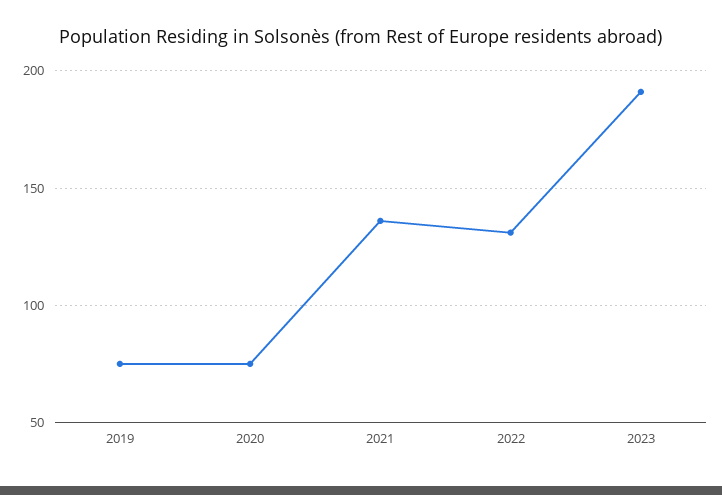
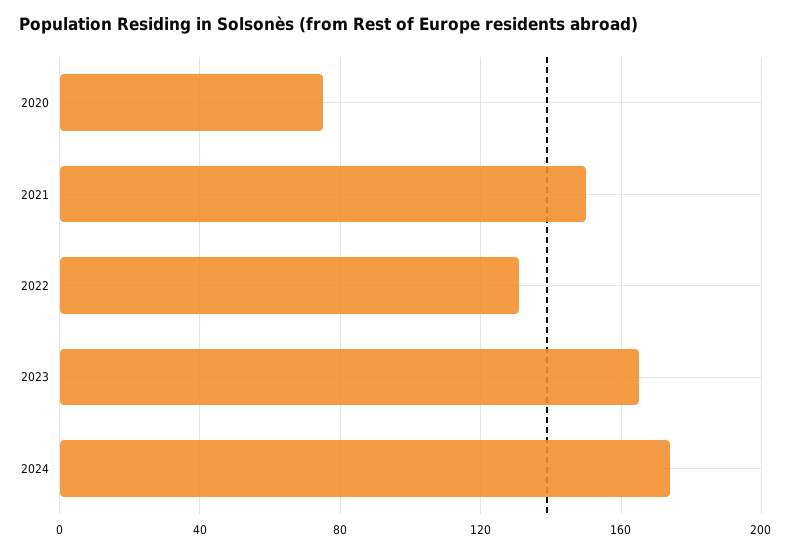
2019: 75 -> none
2021: 135 -> 150
2023: 190 -> 165
2024: none -> 175

